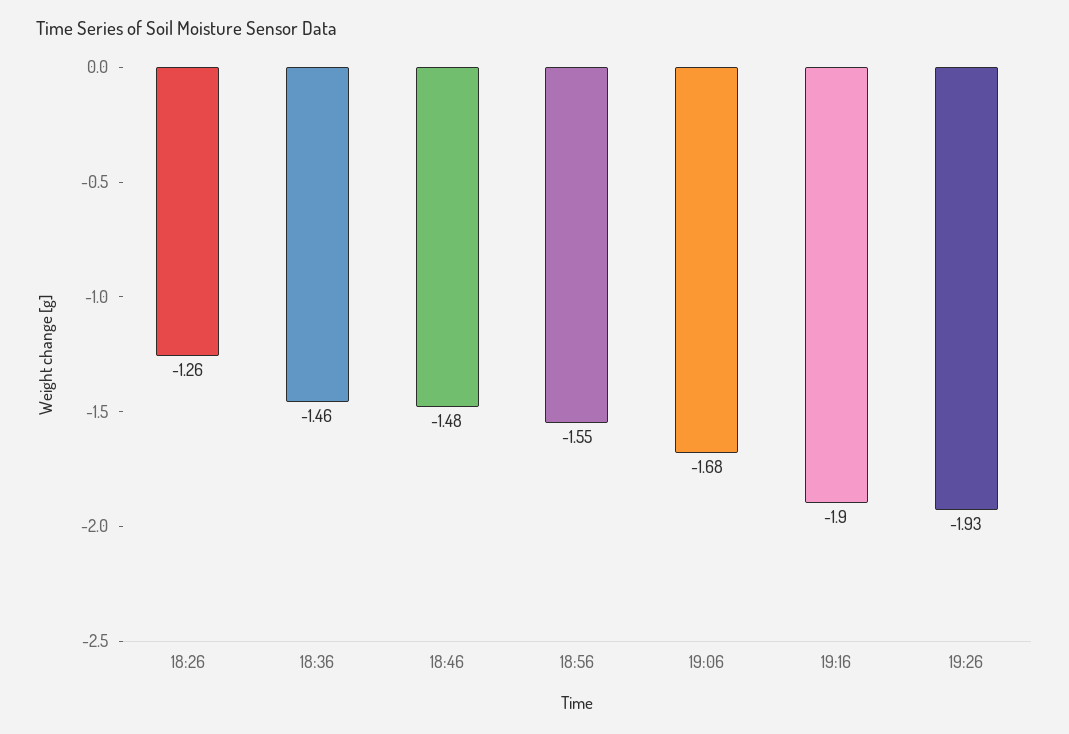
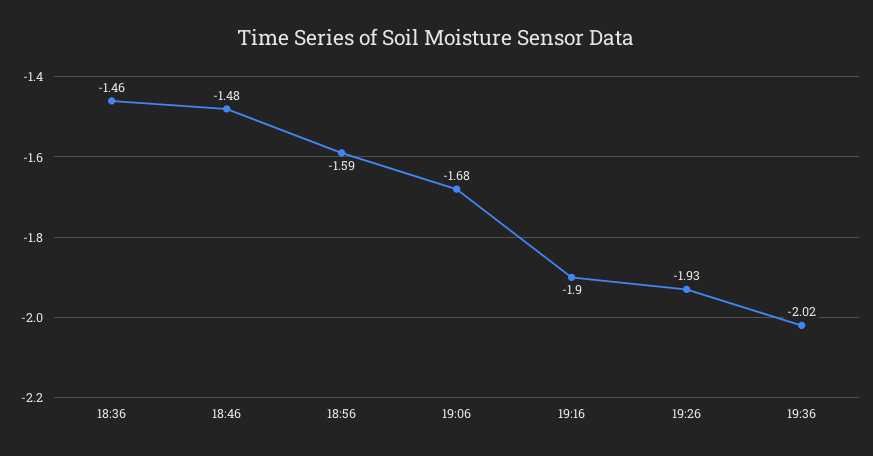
18:26: -1.26 -> none
18:56: -1.55 -> -1.59
19:36: none -> -2.02

